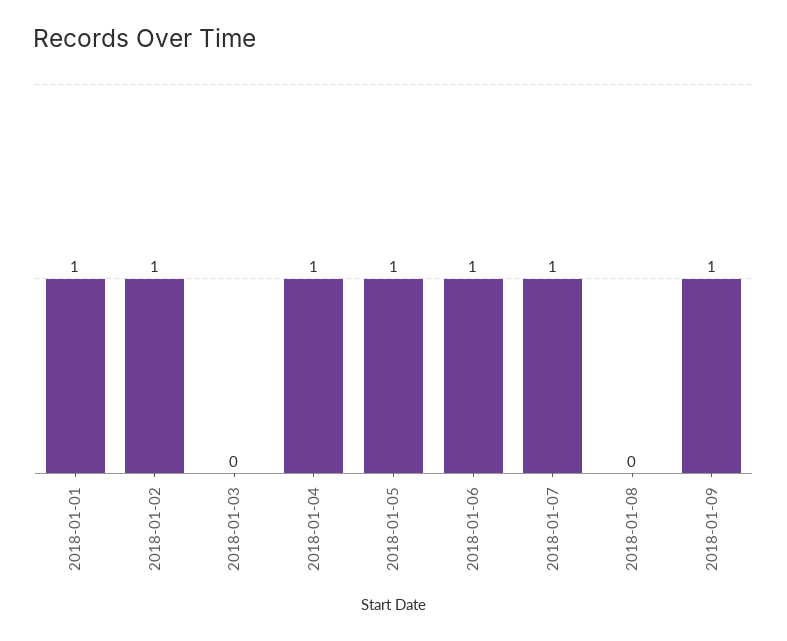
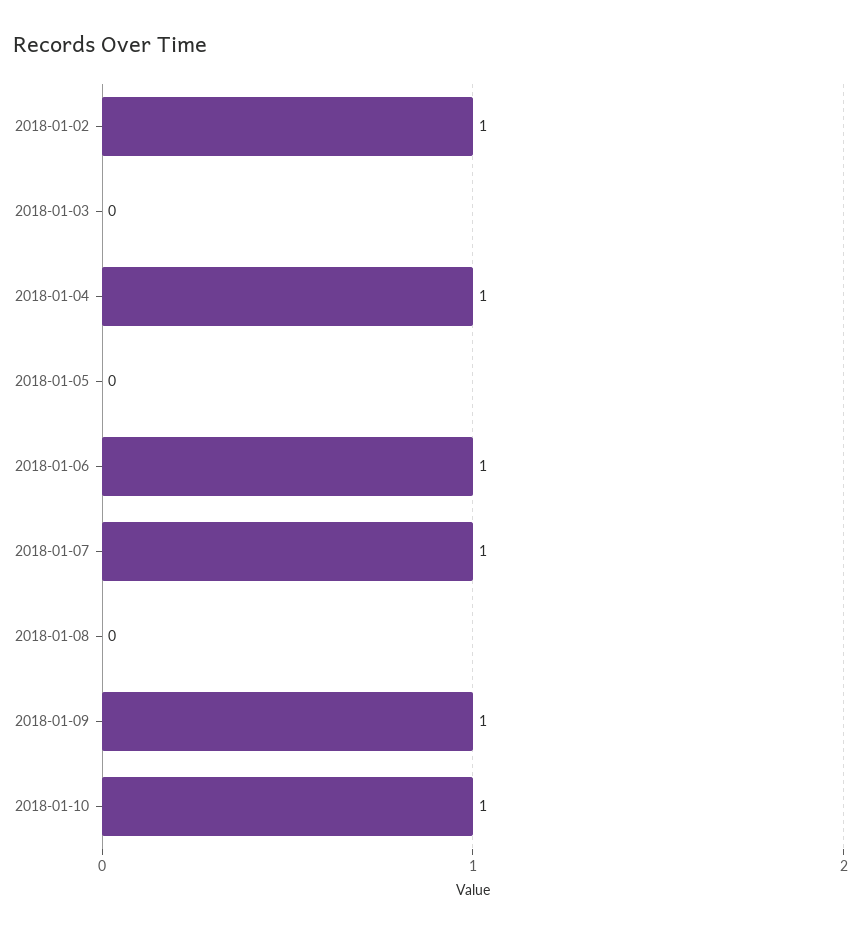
2018-01-01: 1 -> none
2018-01-05: 1 -> 0
2018-01-10: none -> 1

